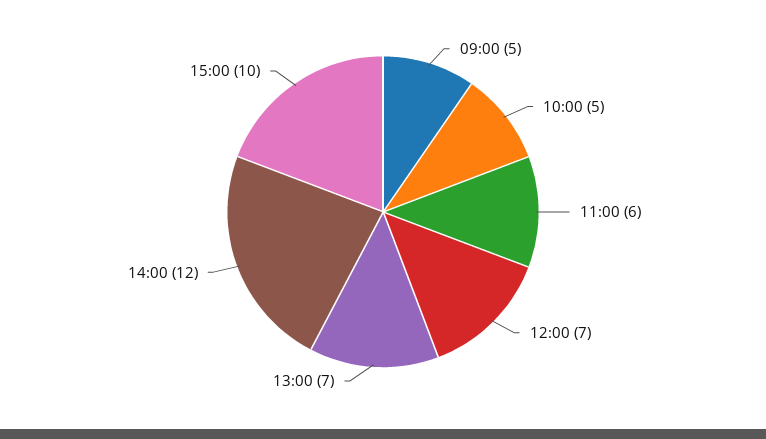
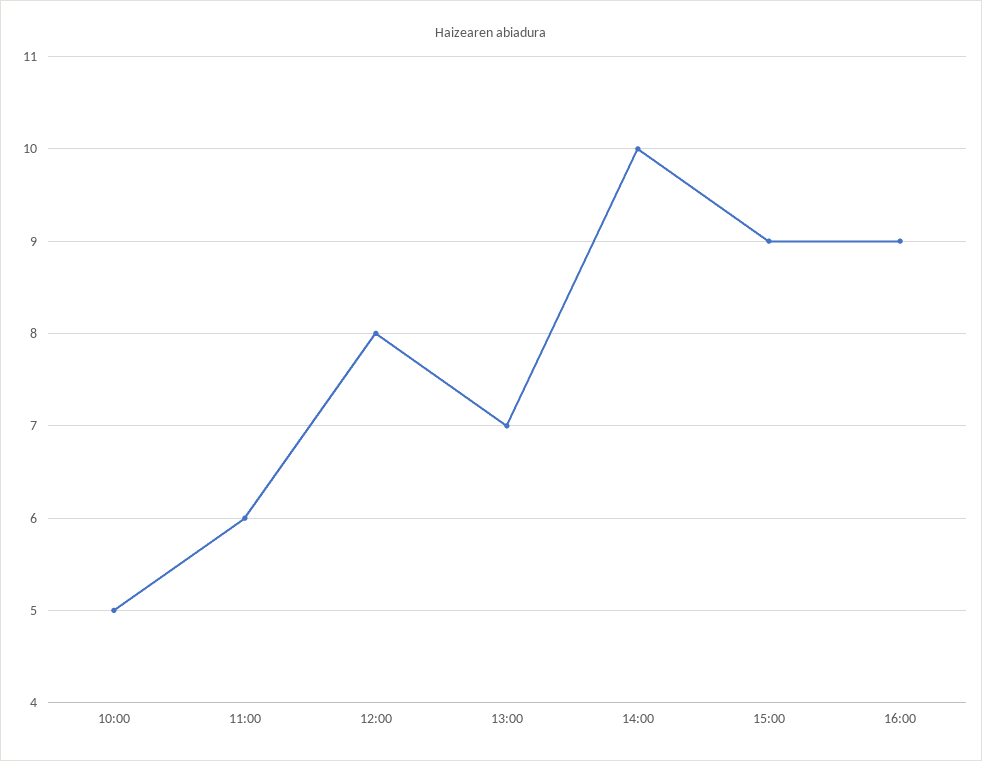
09:00: 5 -> none
12:00: 7 -> 8
14:00: 12 -> 10
15:00: 10 -> 9
16:00: none -> 9

